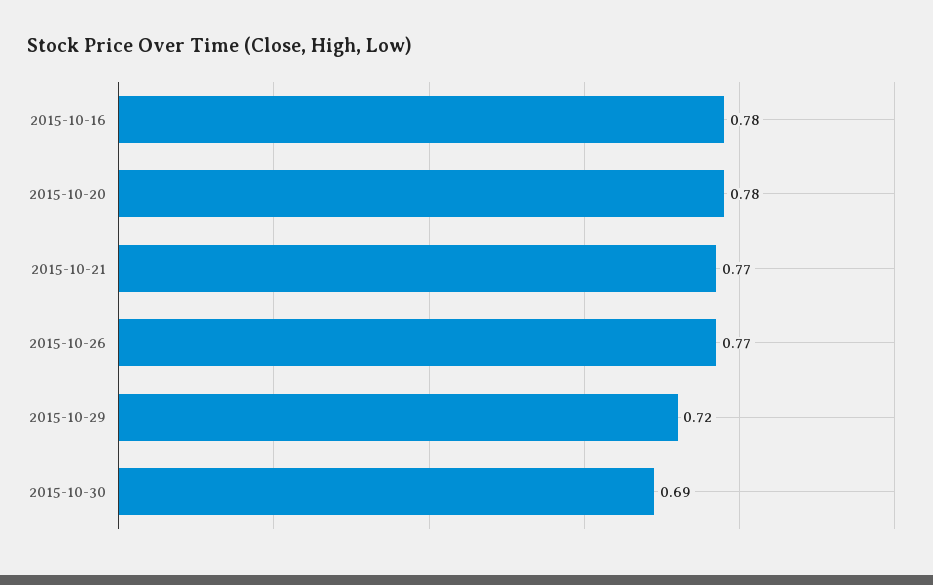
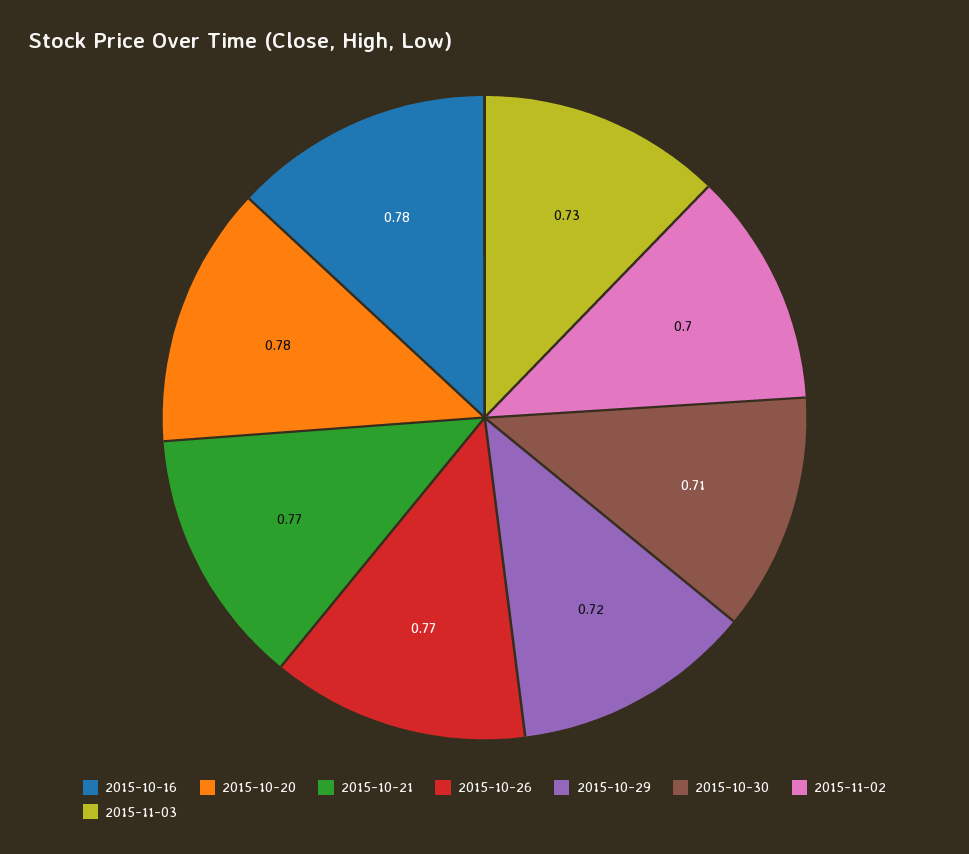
2015-10-30: 0.69 -> 0.71
2015-11-02: none -> 0.7
2015-11-03: none -> 0.73

